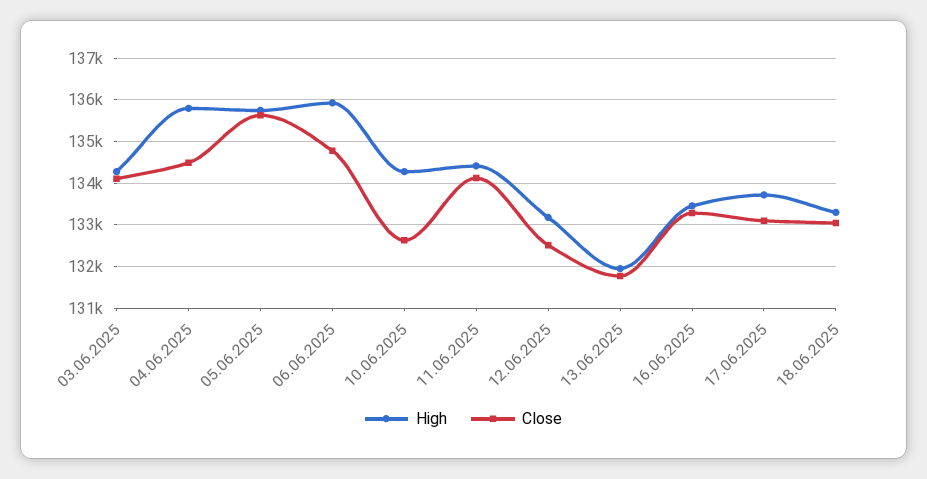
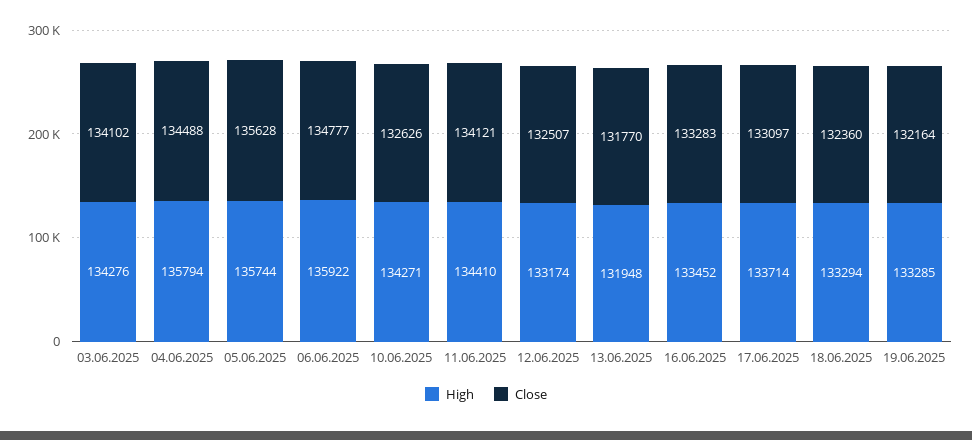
Close, 18.06.2025: 133000 -> 132360
High, 19.06.2025: none -> 133285
Close, 19.06.2025: none -> 132164

